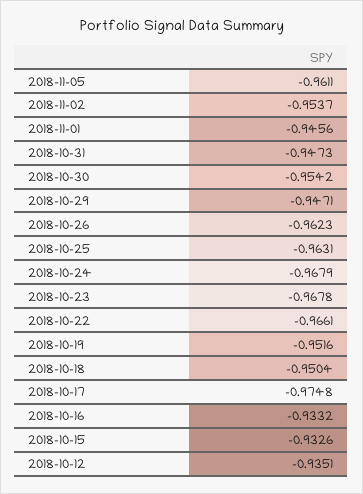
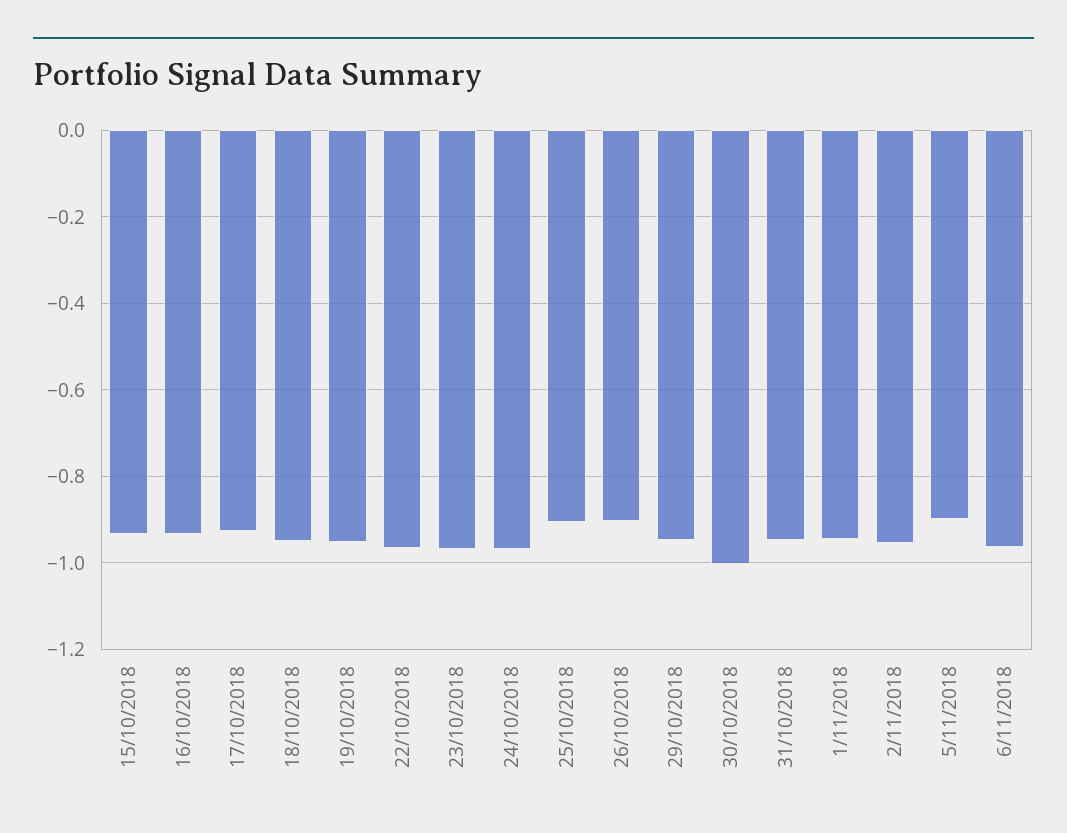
2018-11-05: -0.9611 -> -0.9
2018-10-30: -0.9542 -> -1
2018-10-26: -0.9623 -> -0.9
2018-10-25: -0.9631 -> -0.9
2018-10-17: -0.9748 -> -0.92
2018-10-12: -0.9351 -> none
6/11/2018: none -> -0.96

